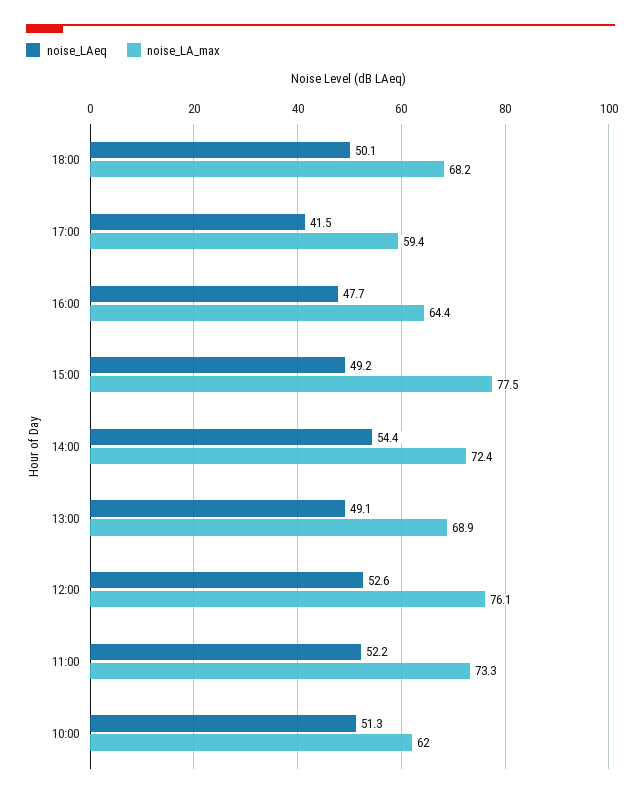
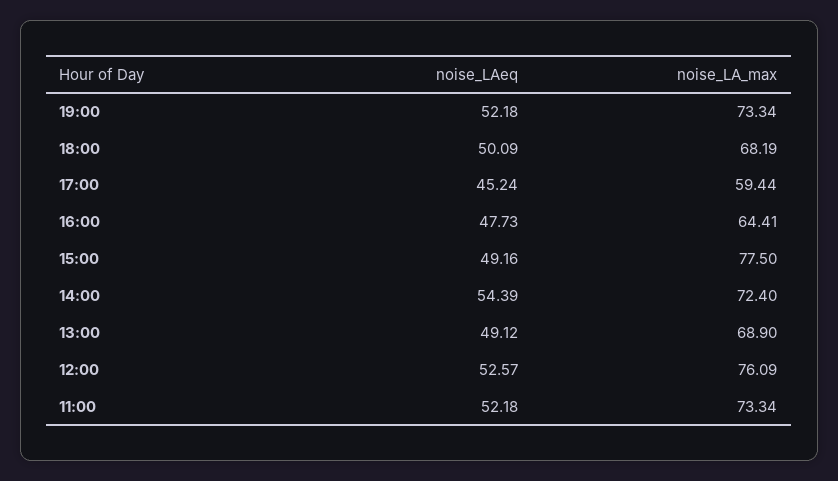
noise_LAeq, 17:00: 41.5 -> 45.24
noise_LAeq, 10:00: 51.3 -> none
noise_LA_max, 10:00: 62 -> none
noise_LAeq, 19:00: none -> 52.18
noise_LA_max, 19:00: none -> 73.34

